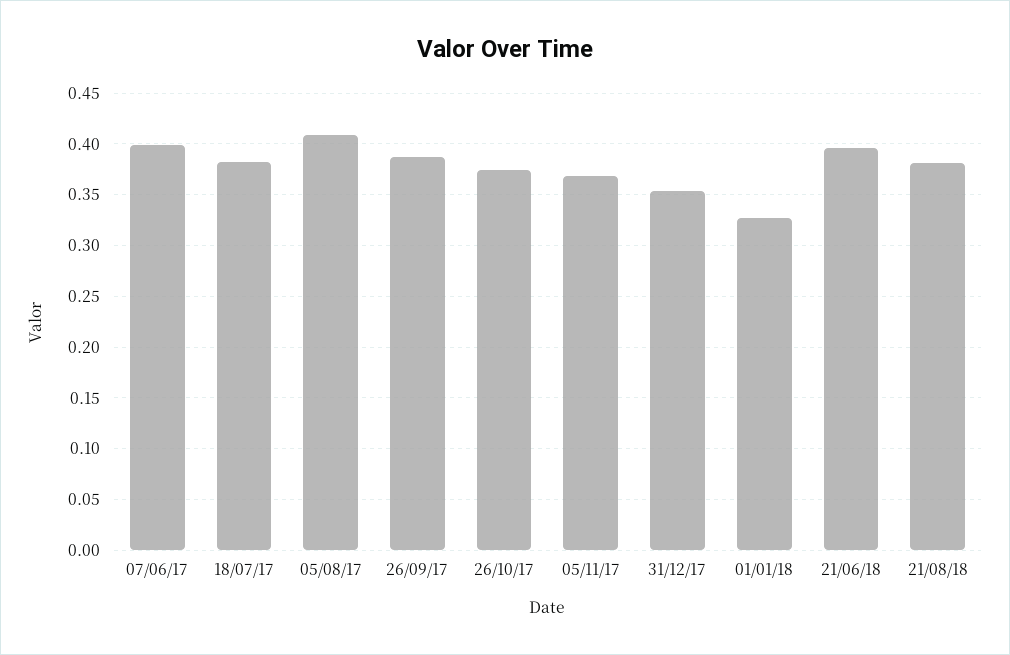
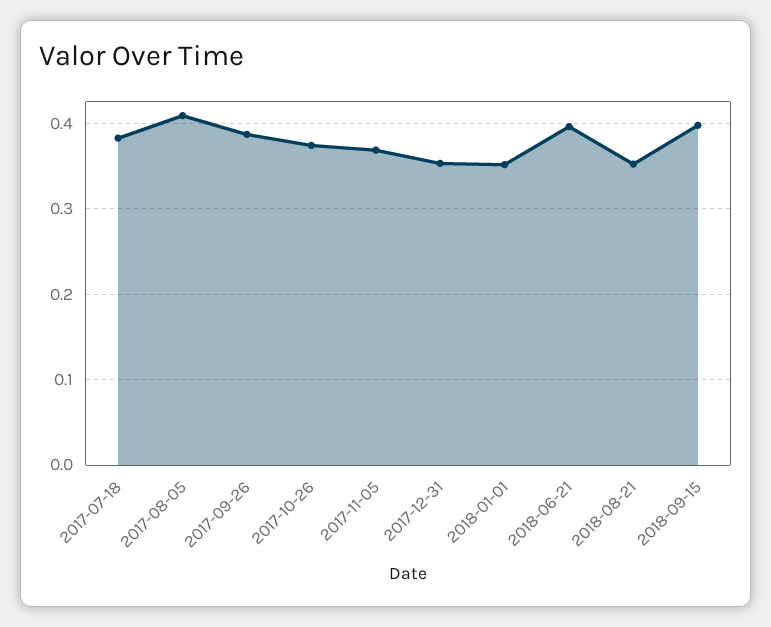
07/06/17: 0.4 -> none
01/01/18: 0.33 -> 0.35
21/08/18: 0.38 -> 0.35
2018-09-15: none -> 0.4

